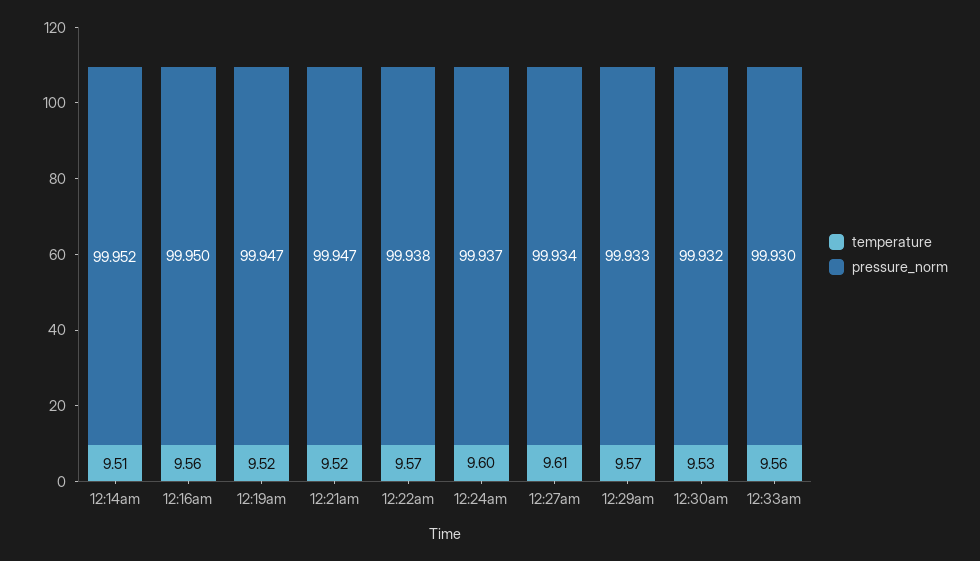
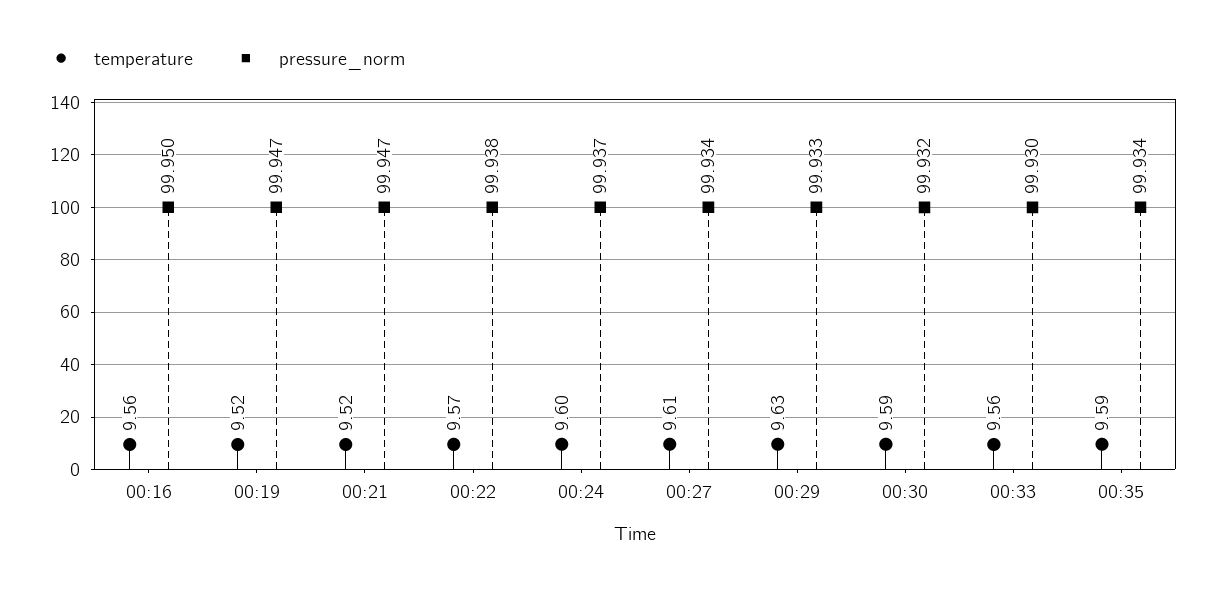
temperature, 12:14am: 9.51 -> none
pressure_norm, 12:14am: 99.952 -> none
temperature, 12:29am: 9.57 -> 9.63
temperature, 12:30am: 9.53 -> 9.59
temperature, 00:35: none -> 9.59
pressure_norm, 00:35: none -> 99.934

